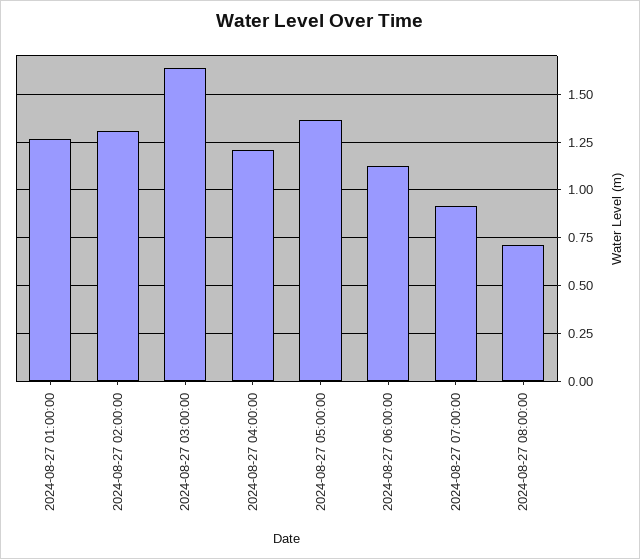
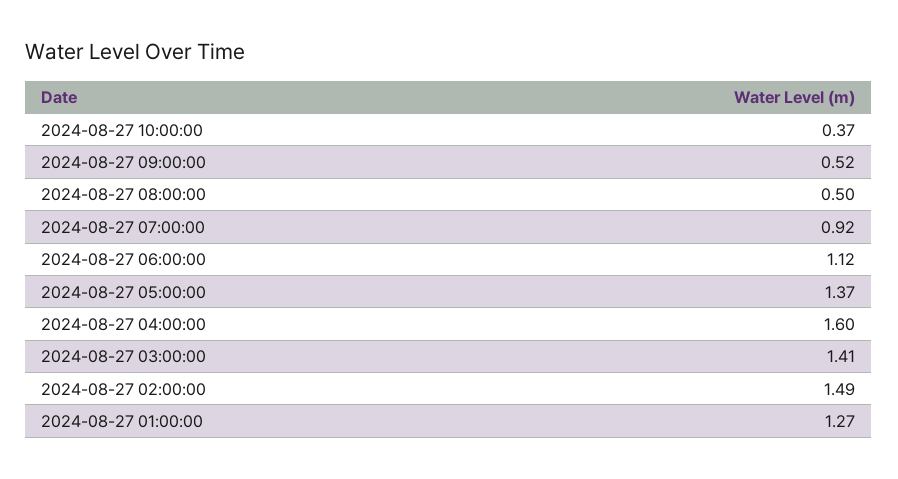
2024-08-27 02:00:00: 1.3 -> 1.49
2024-08-27 03:00:00: 1.65 -> 1.41
2024-08-27 04:00:00: 1.2 -> 1.6
2024-08-27 08:00:00: 0.7 -> 0.5
2024-08-27 10:00:00: none -> 0.37
2024-08-27 09:00:00: none -> 0.52

